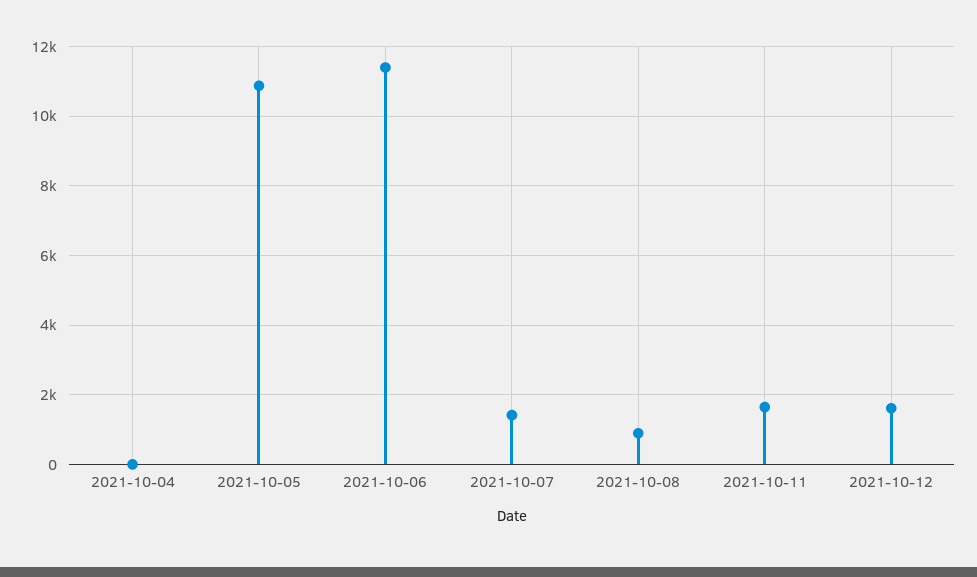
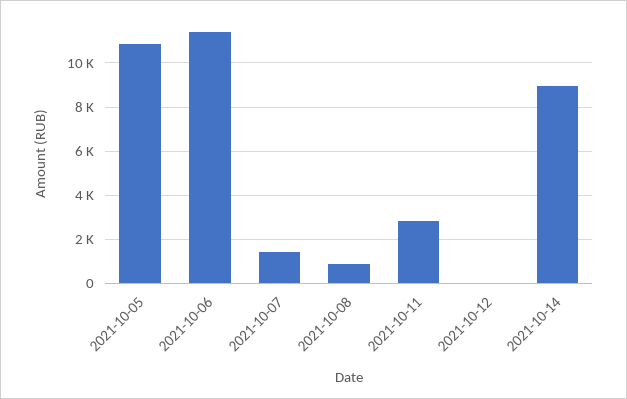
2021-10-04: 0 -> none
2021-10-11: 1600 -> 3000
2021-10-12: 1600 -> 0
2021-10-14: none -> 9000

